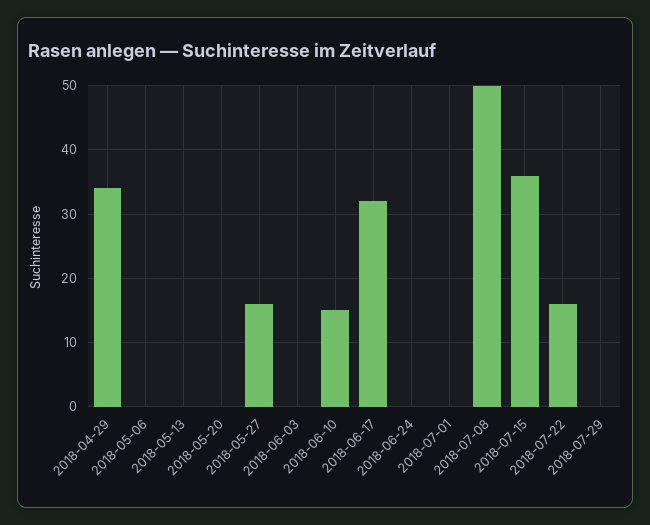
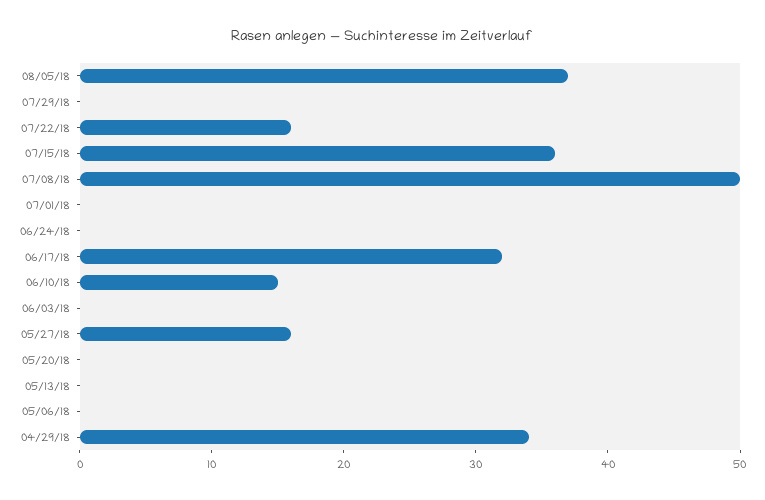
08/05/18: none -> 37

